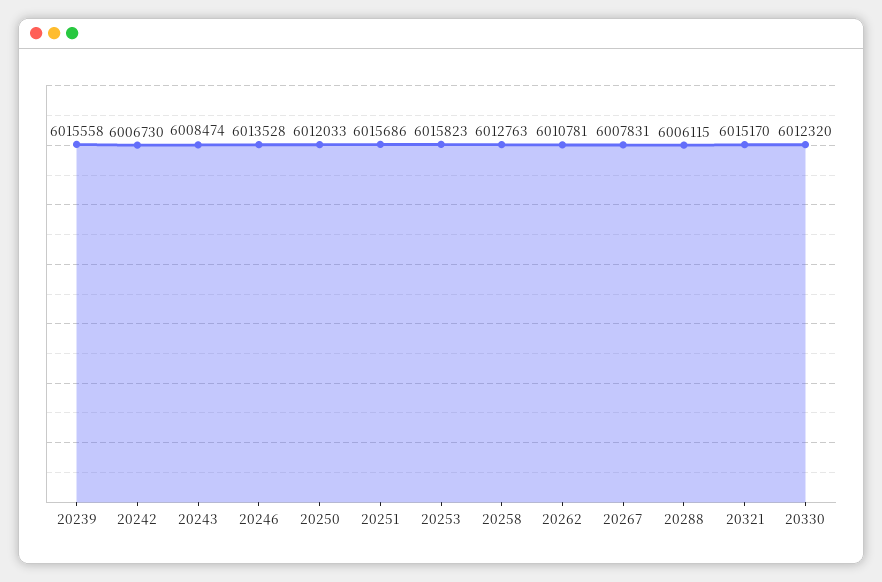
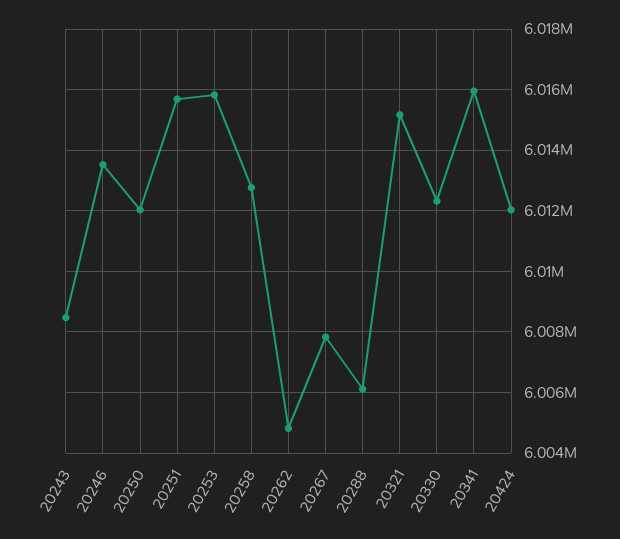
20239: 6015558 -> none
20242: 6006730 -> none
20262: 6010781 -> 6004800
20341: none -> 6016000
20424: none -> 6012000

